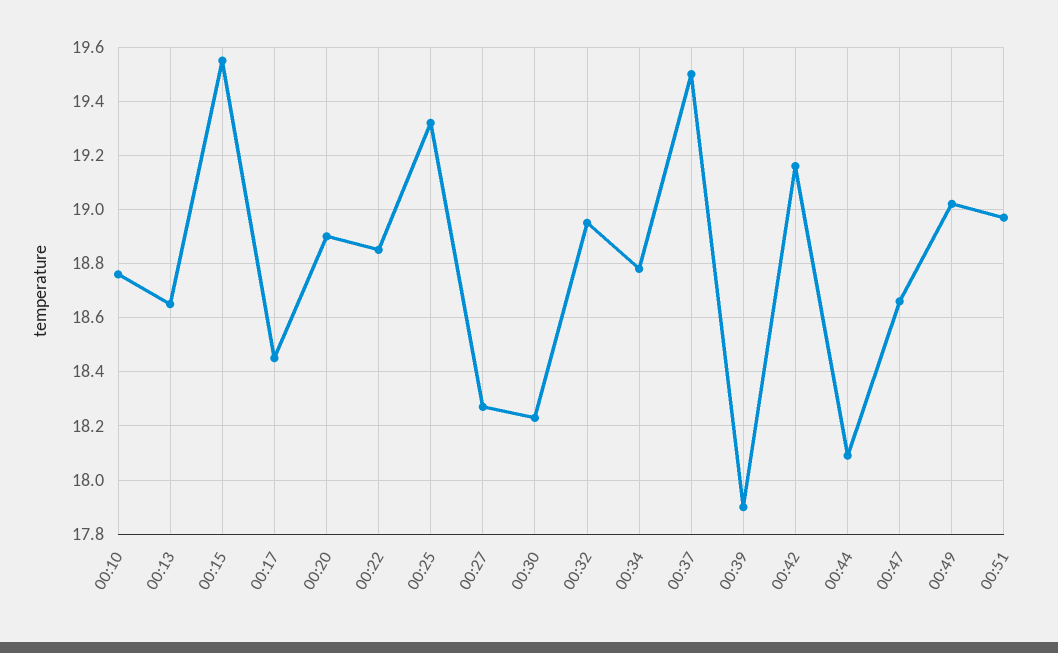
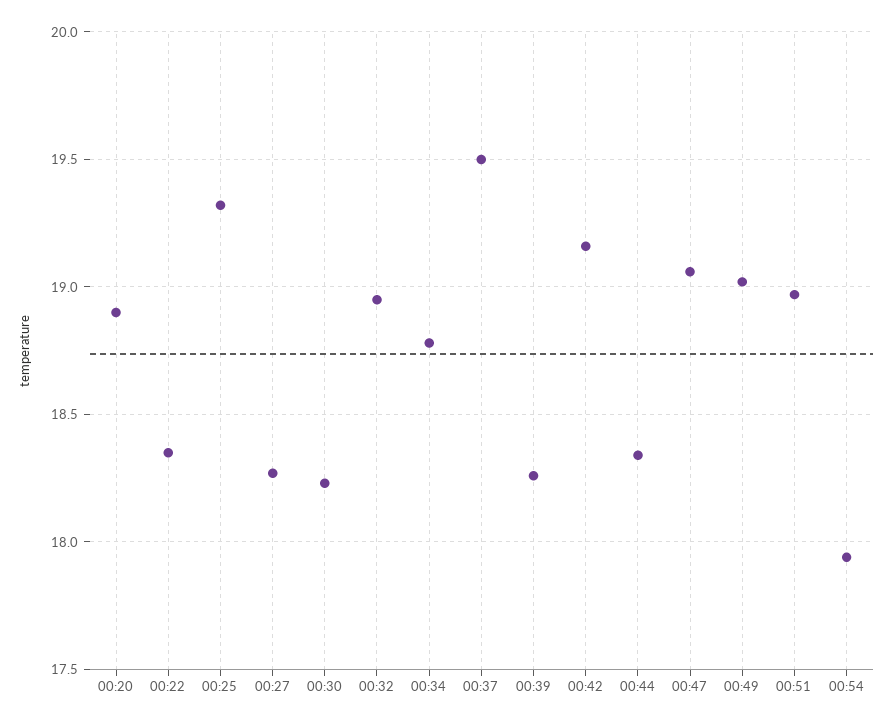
00:10: 18.75 -> none
00:13: 18.65 -> none
00:15: 19.55 -> none
00:17: 18.45 -> none
00:22: 18.85 -> 18.35
00:39: 17.9 -> 18.25
00:44: 18.1 -> 18.35
00:47: 18.65 -> 19.05
00:54: none -> 17.95

